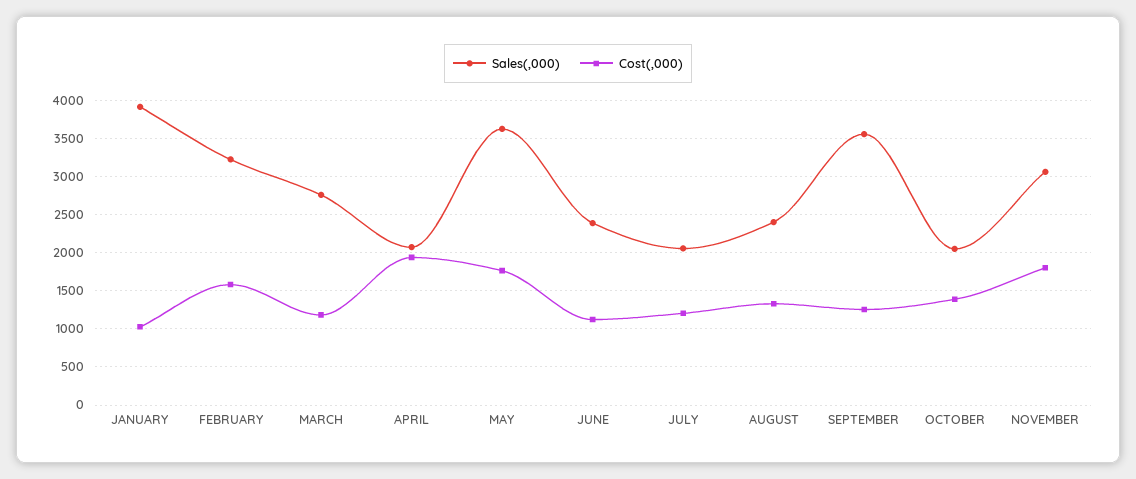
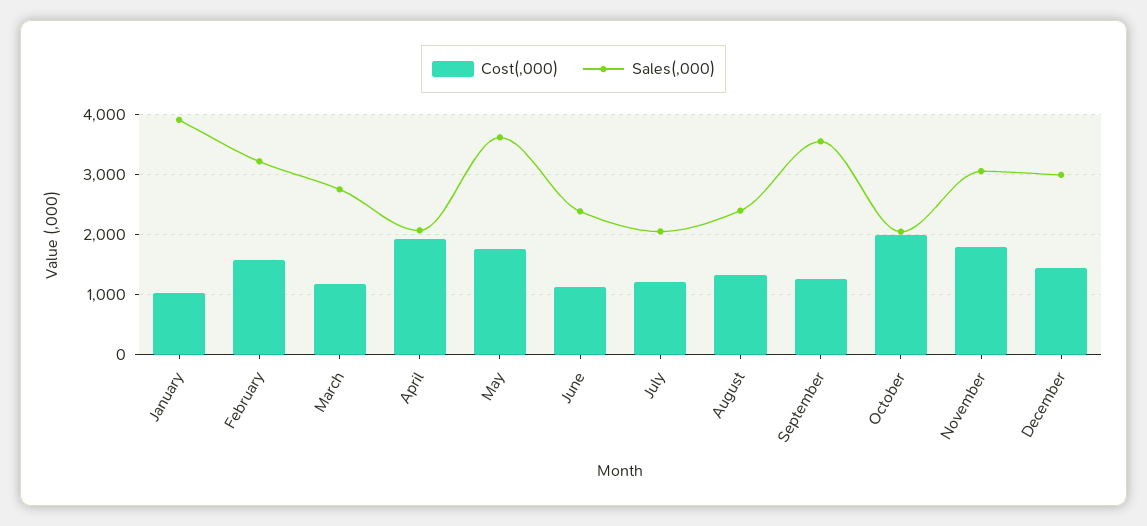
Cost(,000), OCTOBER: 1400 -> 2000
Cost(,000), December: none -> 1400
Sales(,000), December: none -> 3000

